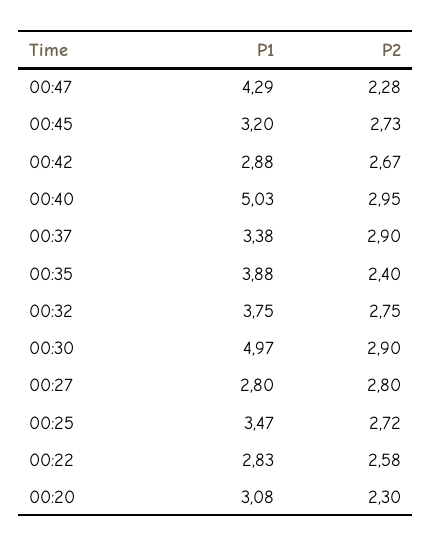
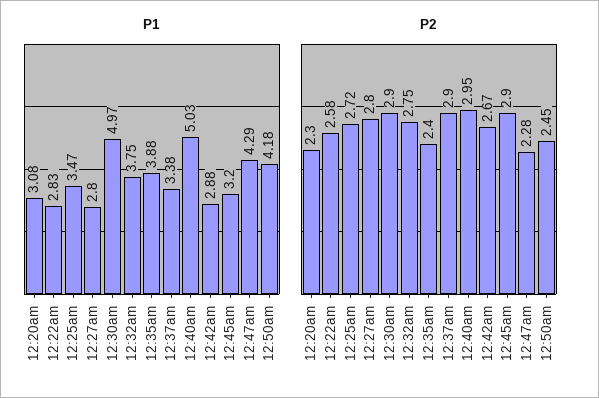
P2, 00:45: 2.73 -> 2.9
P1, 12:50am: none -> 4.18
P2, 12:50am: none -> 2.45

